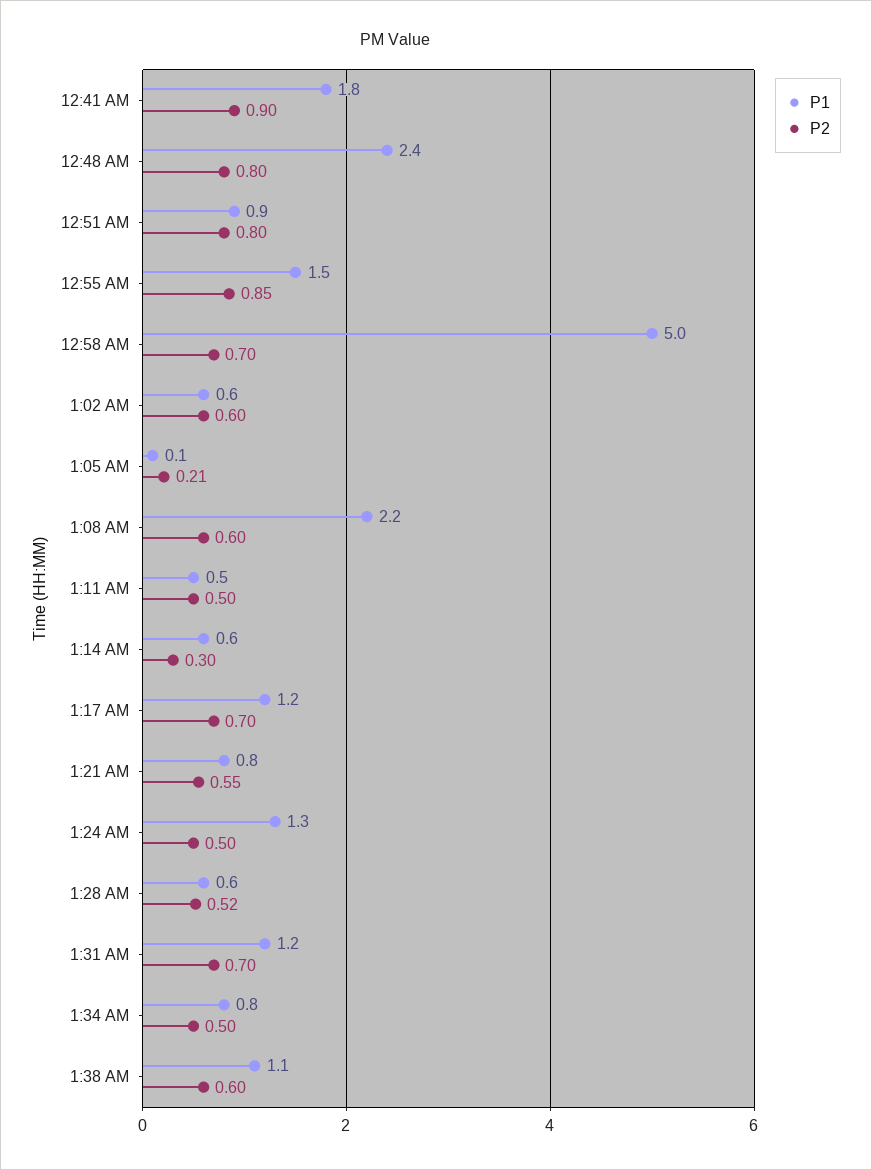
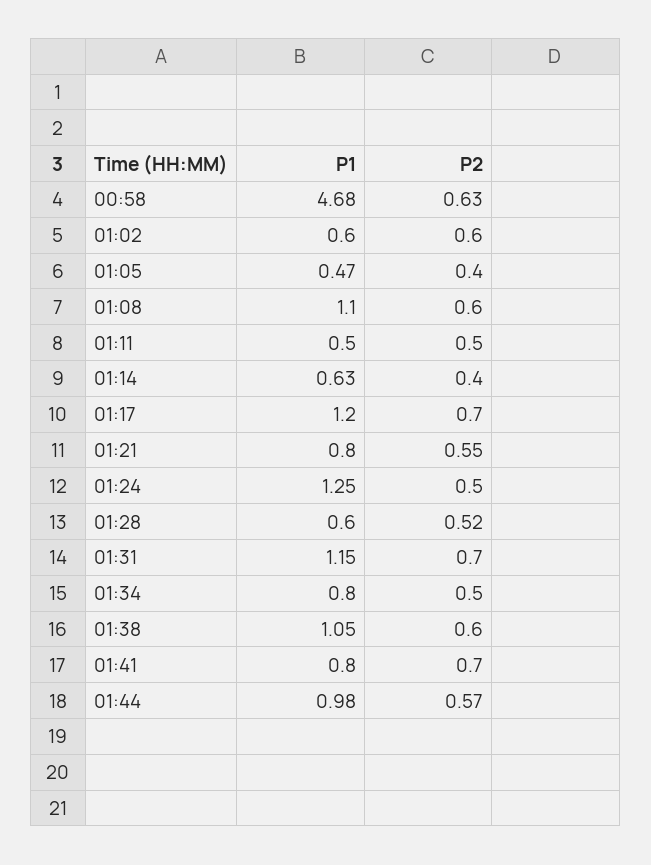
P1, 12:41 AM: 1.8 -> none
P2, 12:41 AM: 0.9 -> none
P1, 12:48 AM: 2.4 -> none
P2, 12:48 AM: 0.8 -> none
P1, 12:51 AM: 0.9 -> none
P2, 12:51 AM: 0.8 -> none
P1, 12:55 AM: 1.5 -> none
P2, 12:55 AM: 0.85 -> none
P1, 12:58 AM: 5 -> 4.68
P2, 12:58 AM: 0.7 -> 0.63
P1, 1:05 AM: 0.1 -> 0.47
P2, 1:05 AM: 0.21 -> 0.4
P1, 1:08 AM: 2.2 -> 1.1
P2, 1:14 AM: 0.3 -> 0.4
P1, 01:41: none -> 0.8
P2, 01:41: none -> 0.7
P1, 01:44: none -> 0.98
P2, 01:44: none -> 0.57

